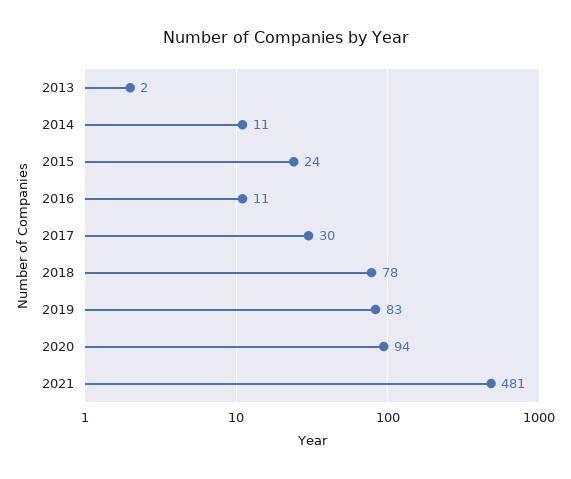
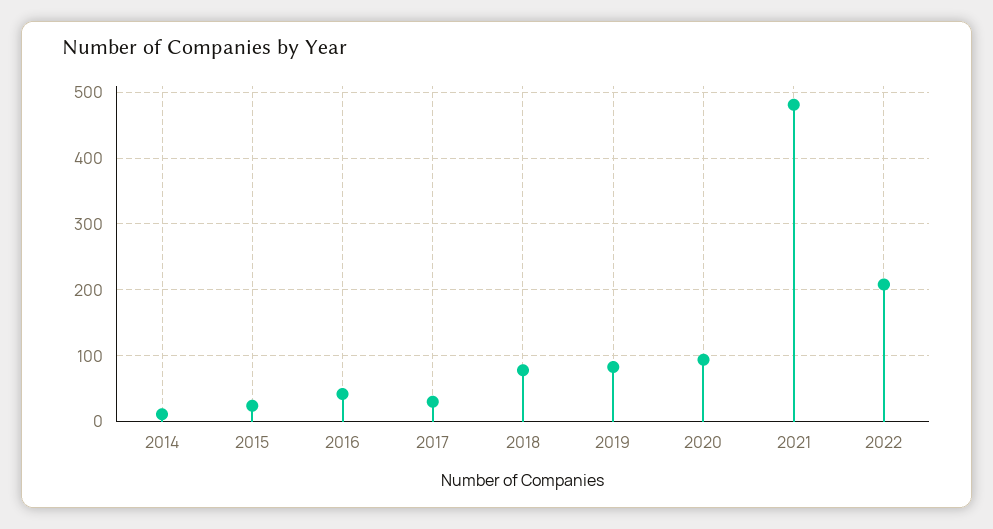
2013: 2 -> none
2016: 11 -> 40
2022: none -> 210

